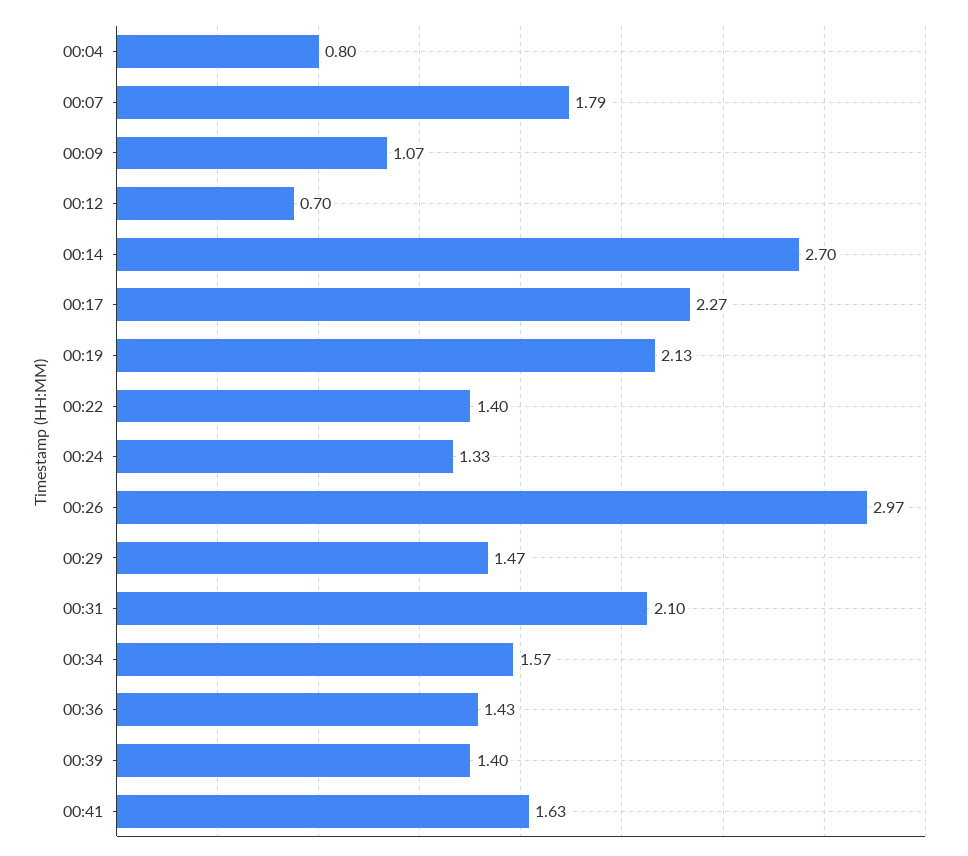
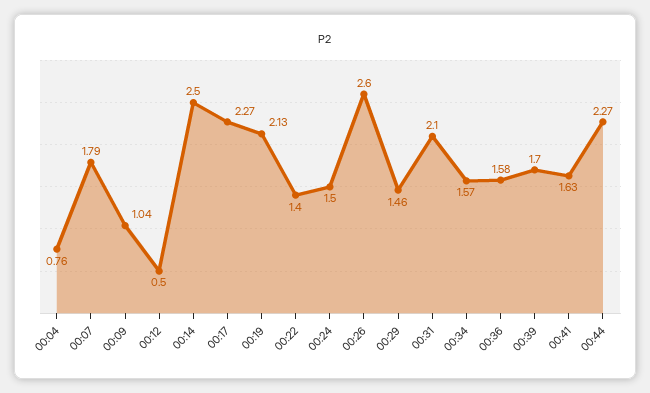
00:04: 0.8 -> 0.76
00:09: 1.07 -> 1.04
00:12: 0.7 -> 0.5
00:14: 2.7 -> 2.5
00:24: 1.33 -> 1.5
00:26: 2.97 -> 2.6
00:29: 1.47 -> 1.46
00:36: 1.43 -> 1.58
00:39: 1.4 -> 1.7
00:44: none -> 2.27

